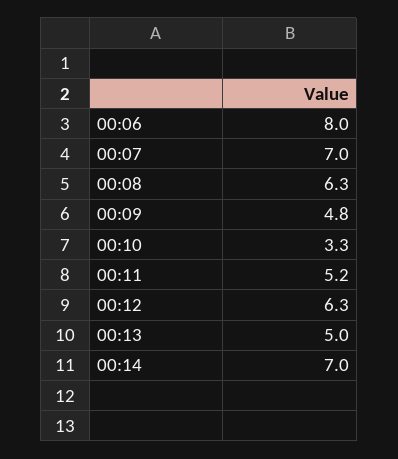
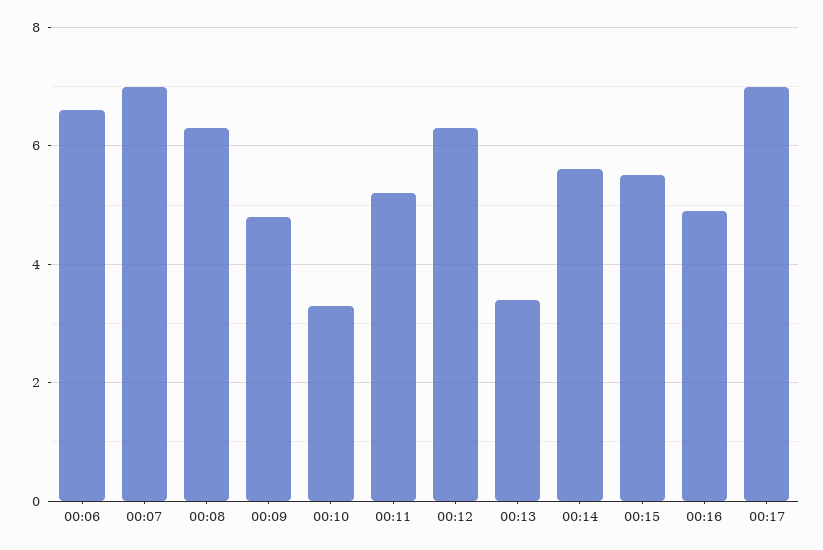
00:06: 8 -> 6.5
00:13: 5 -> 3.5
00:14: 7 -> 5.5
00:15: none -> 5.5
00:16: none -> 5
00:17: none -> 7

